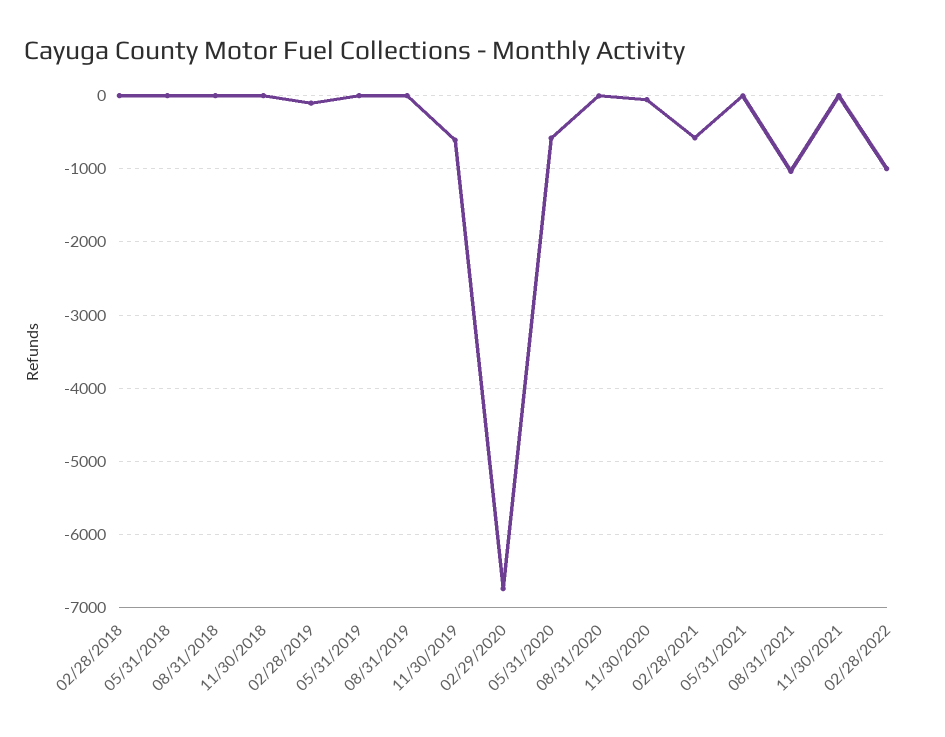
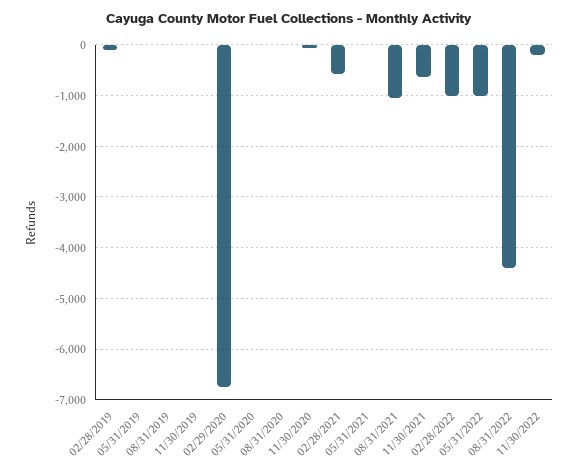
02/28/2018: 0 -> none
05/31/2018: 0 -> none
08/31/2018: 0 -> none
11/30/2018: 0 -> none
11/30/2019: -600 -> 0
05/31/2020: -600 -> 0
11/30/2021: 0 -> -600
05/31/2022: none -> -1000
08/31/2022: none -> -4400
11/30/2022: none -> -200

